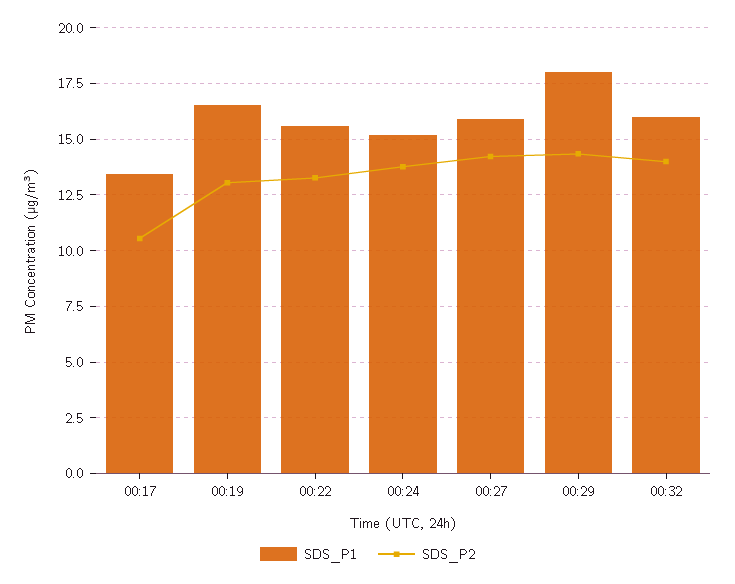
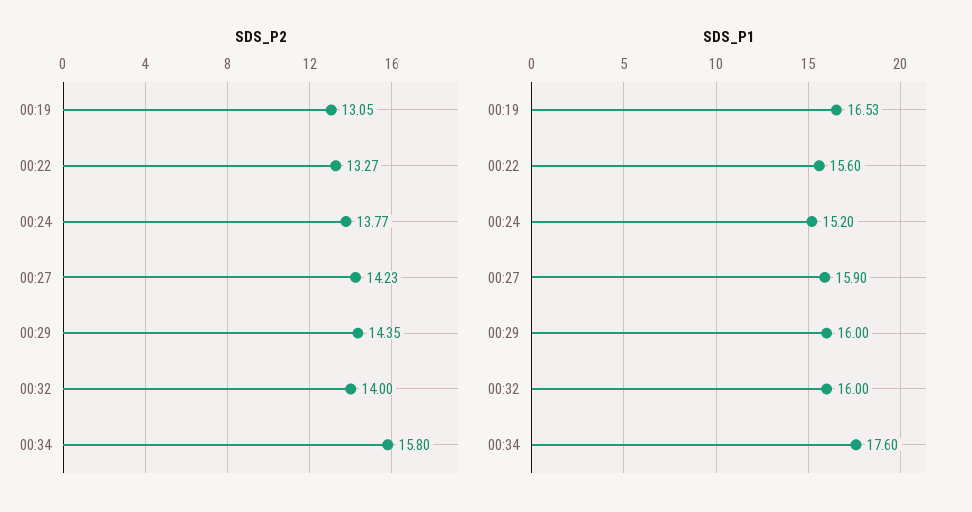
SDS_P1, 00:17: 13.5 -> none
SDS_P2, 00:17: 10.5 -> none
SDS_P1, 00:29: 18 -> 16
SDS_P2, 00:34: none -> 15.8
SDS_P1, 00:34: none -> 17.6

